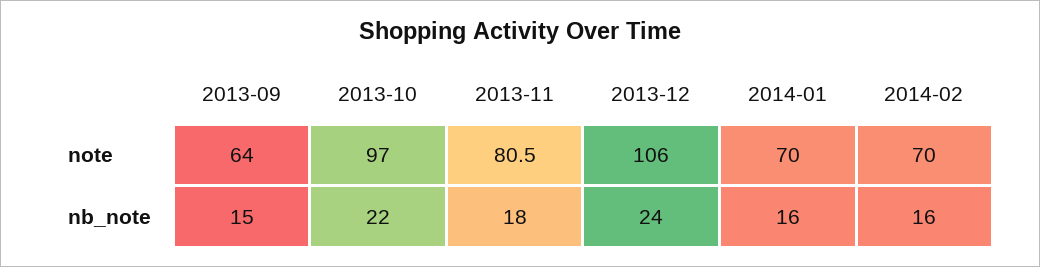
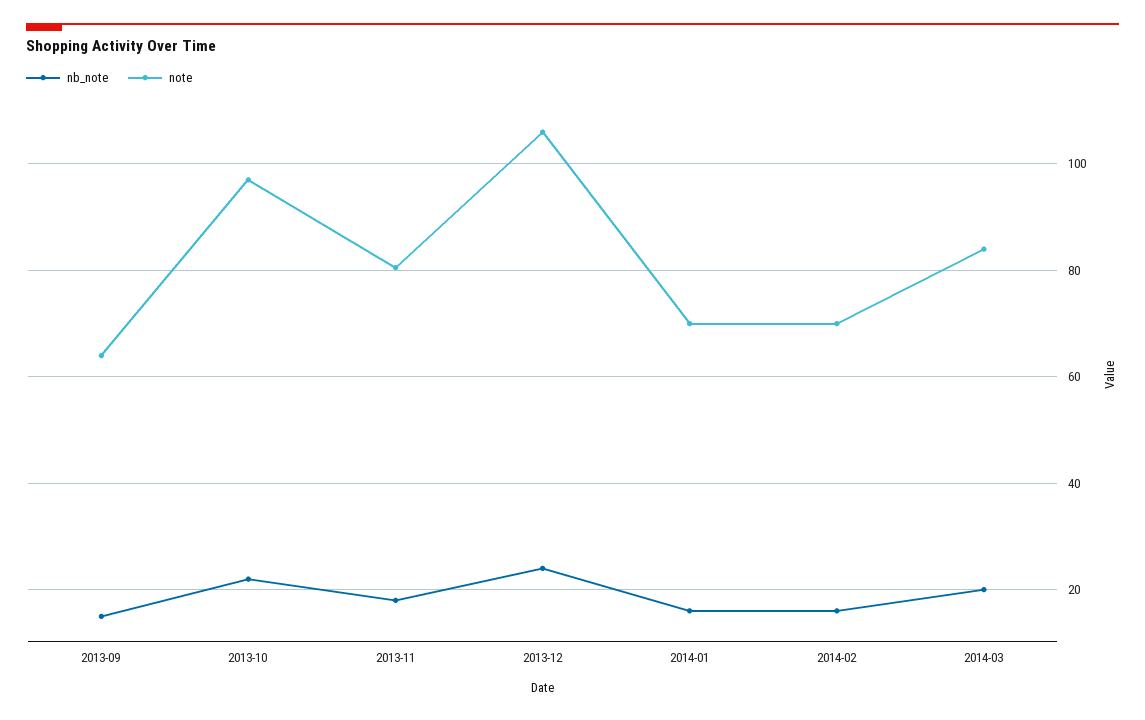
nb_note, 2014-03: none -> 20
note, 2014-03: none -> 84

